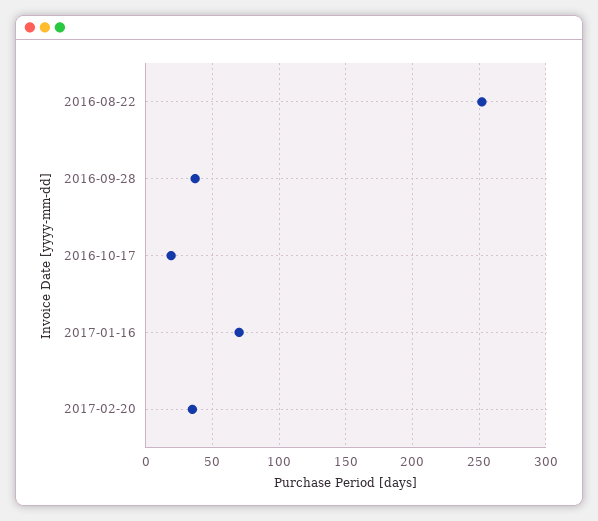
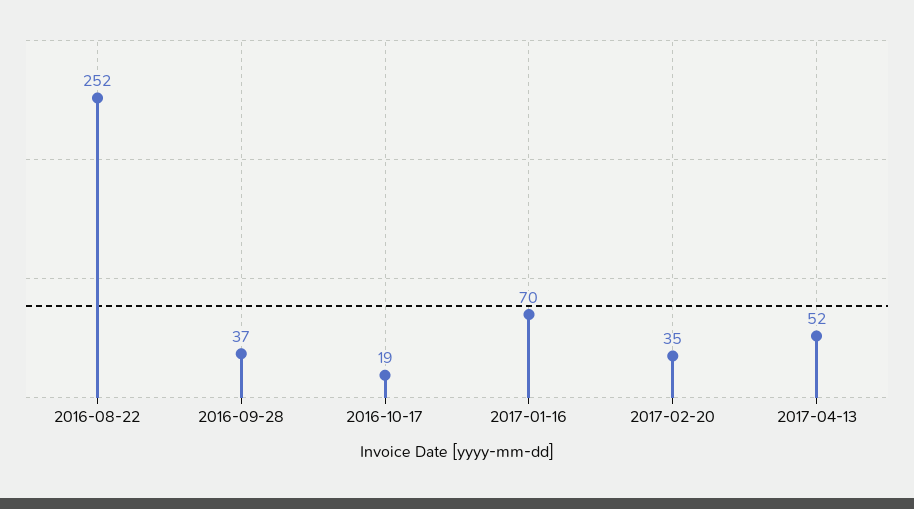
2017-04-13: none -> 52

